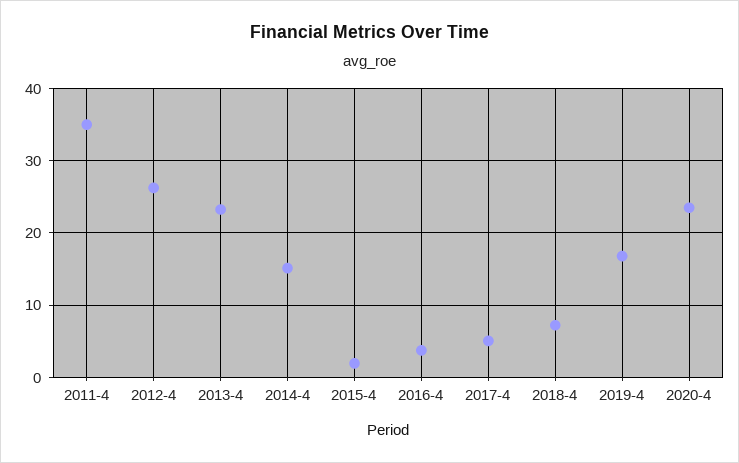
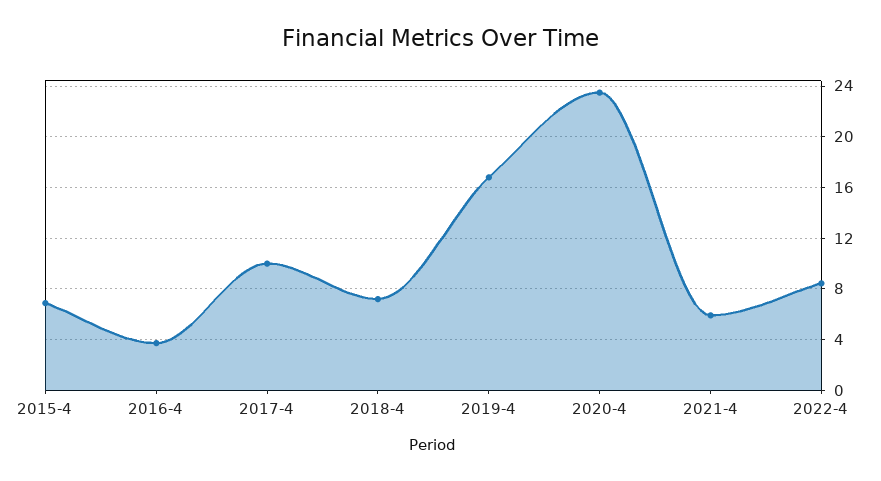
2011-4: 35 -> none
2012-4: 26 -> none
2013-4: 23 -> none
2014-4: 15 -> none
2015-4: 2 -> 7
2017-4: 5 -> 10
2021-4: none -> 6
2022-4: none -> 8.5

